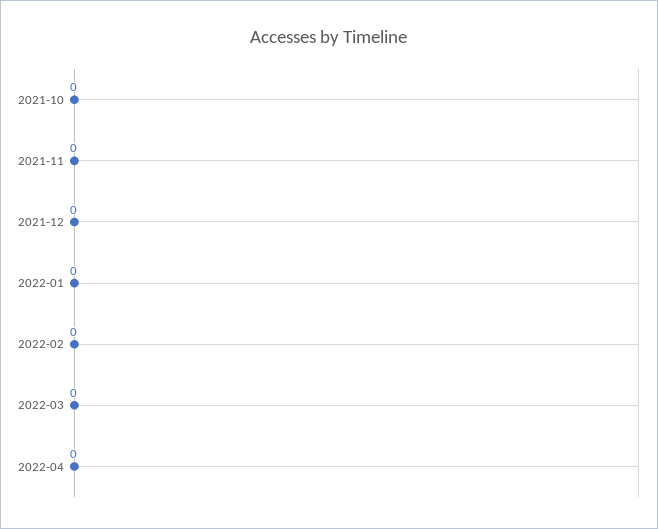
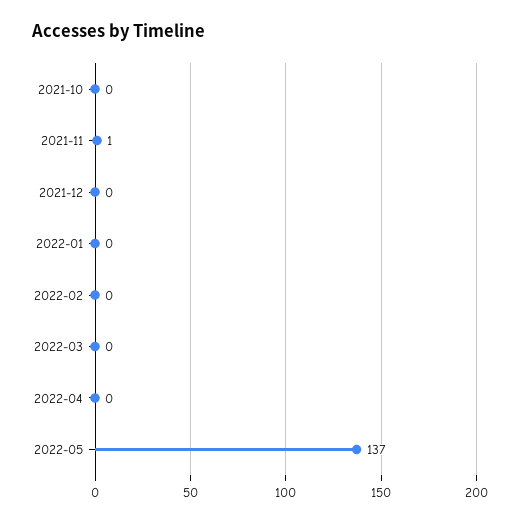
2021-11: 0 -> 1
2022-05: none -> 137

